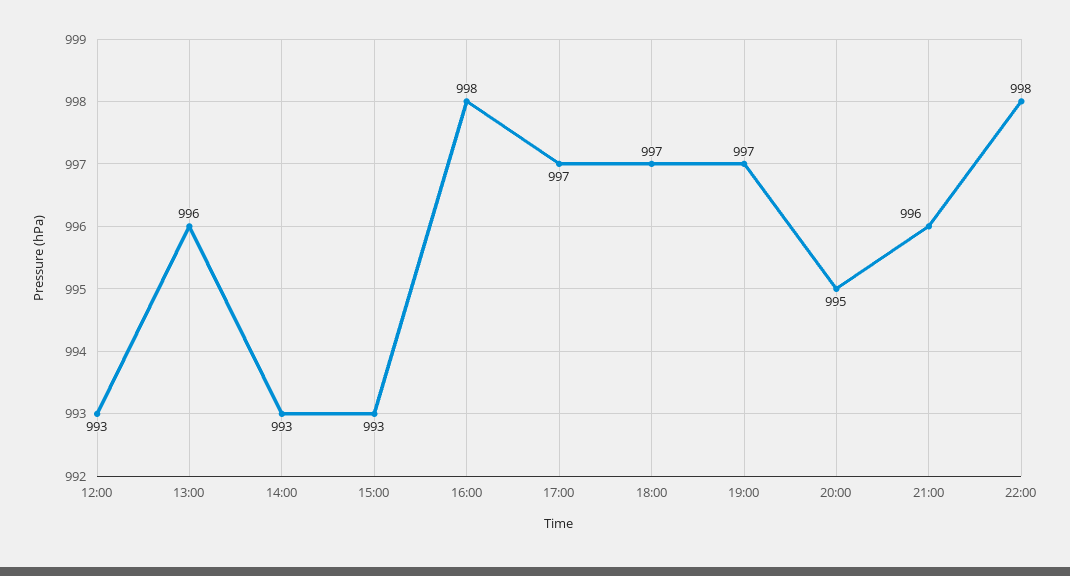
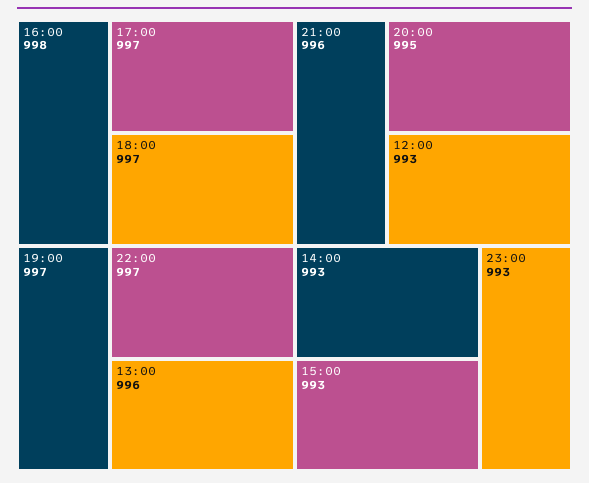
22:00: 998 -> 997
23:00: none -> 993

